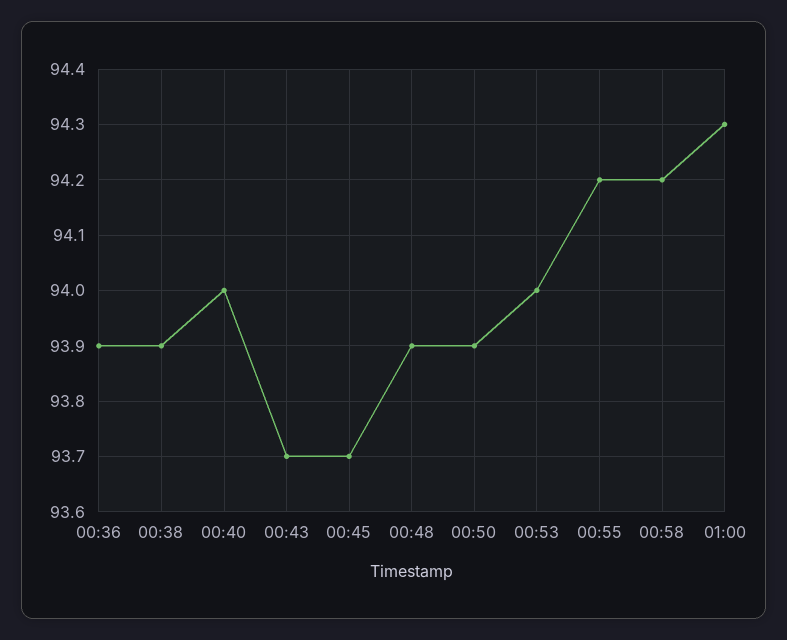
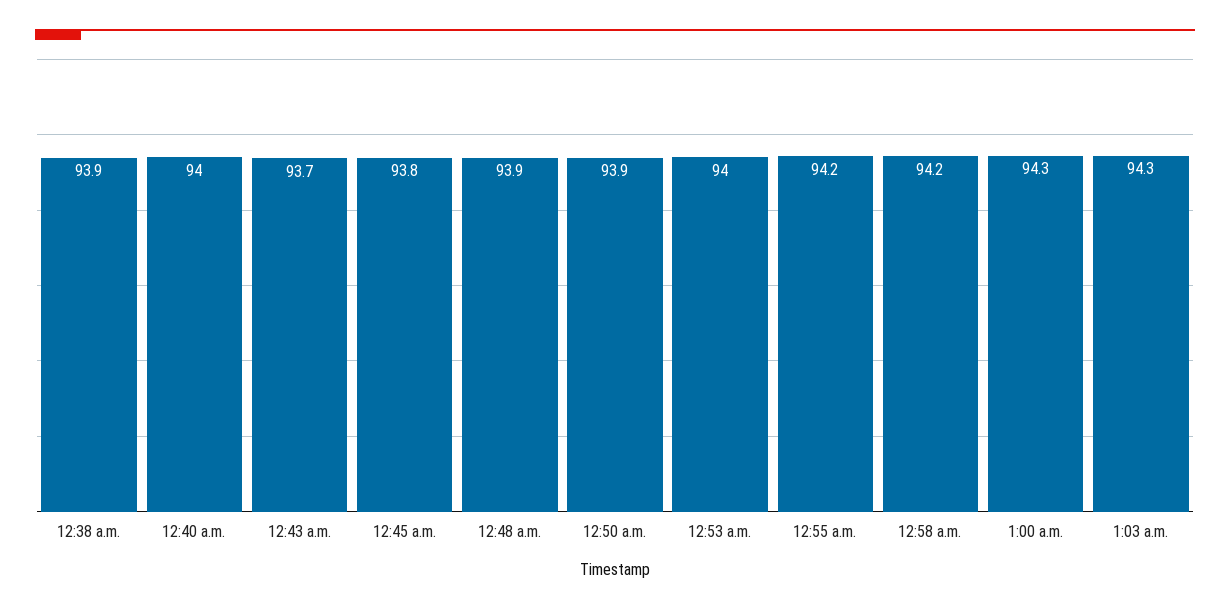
00:36: 93.9 -> none
00:45: 93.7 -> 93.8
1:03 a.m.: none -> 94.3

